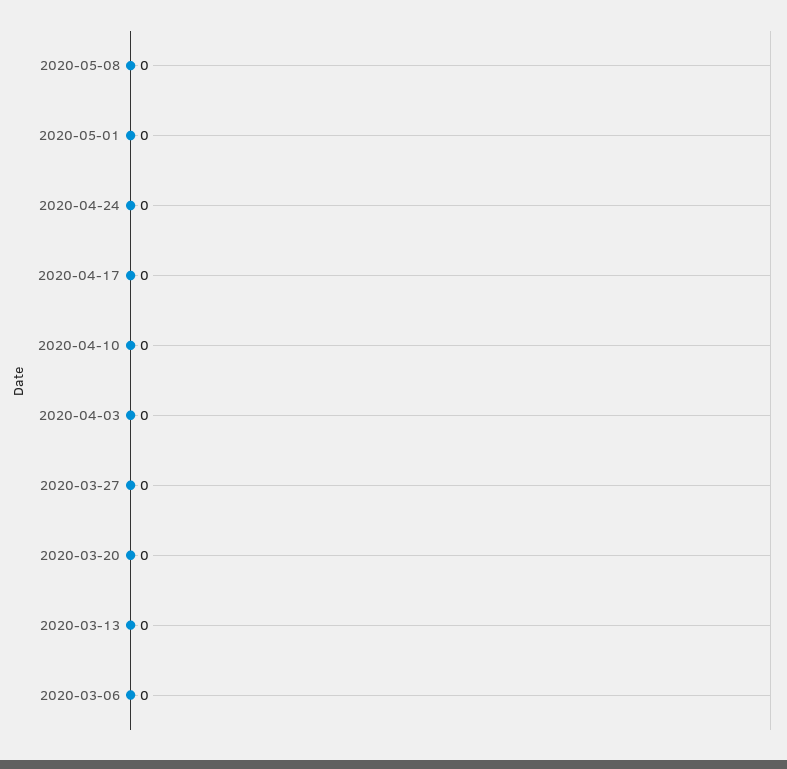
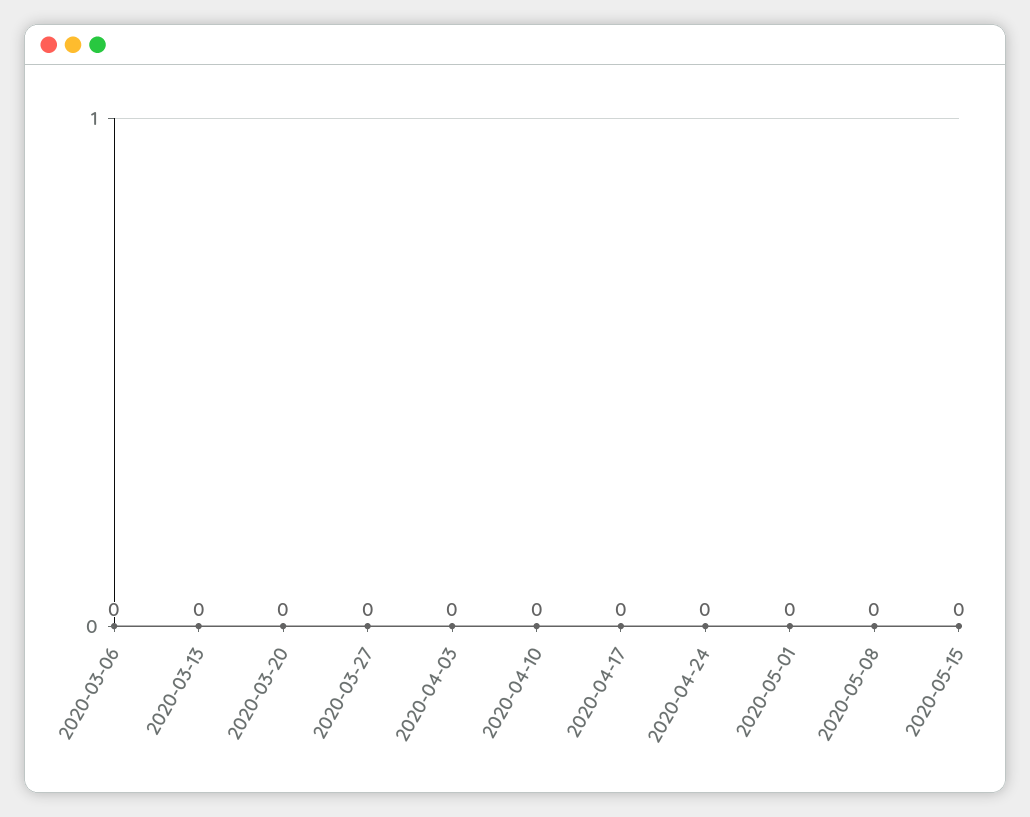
2020-05-15: none -> 0

